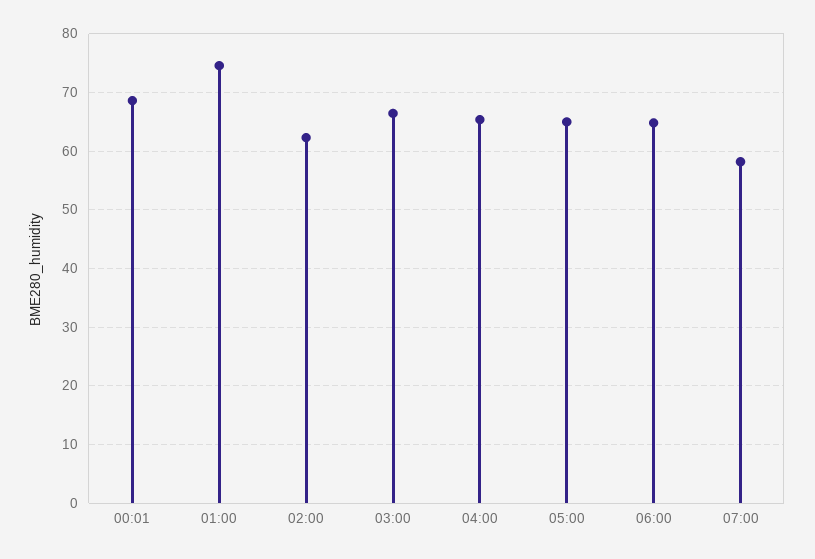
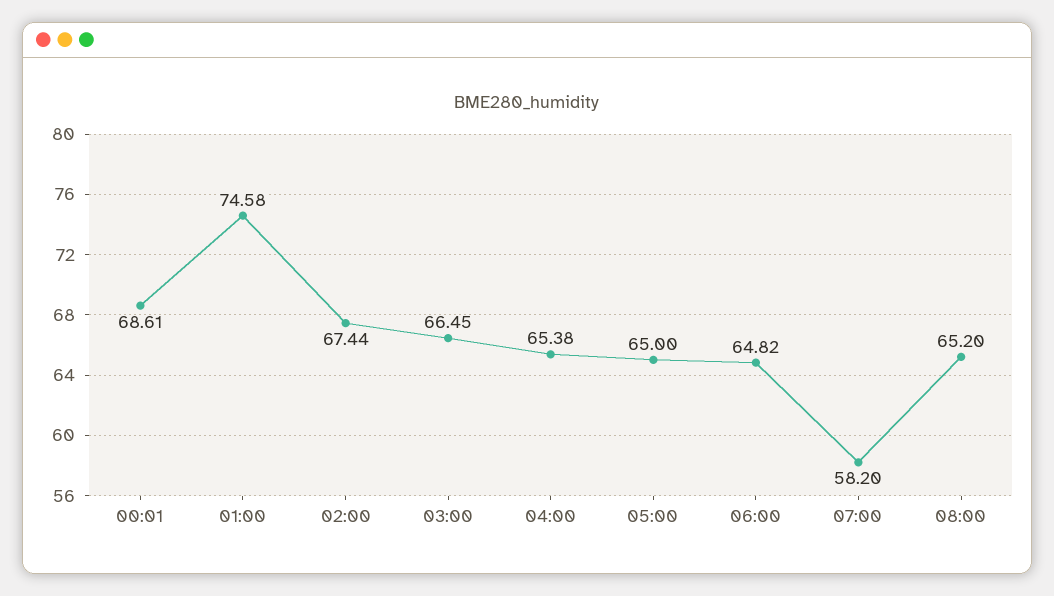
02:00: 62 -> 67.44
08:00: none -> 65.2

